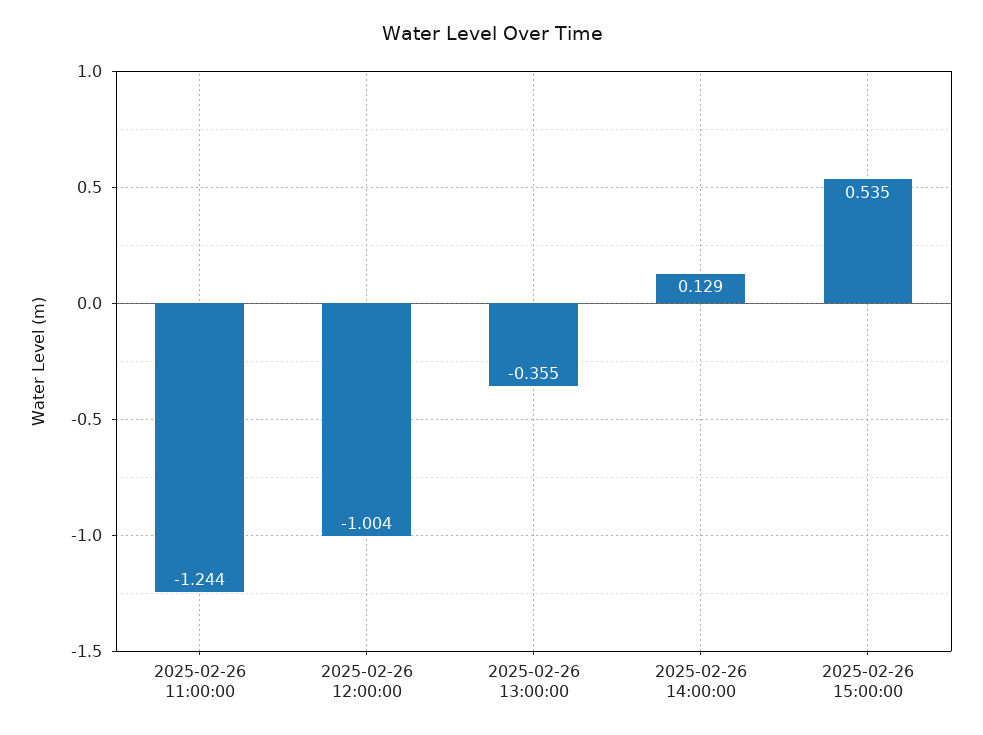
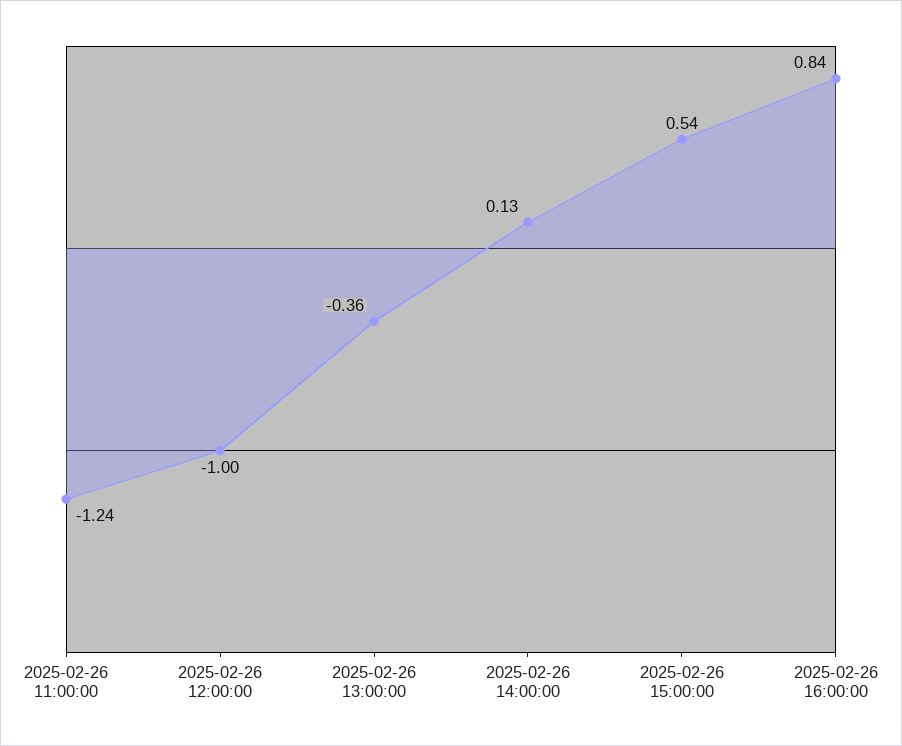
2025-02-26 16:00:00: none -> 0.84

